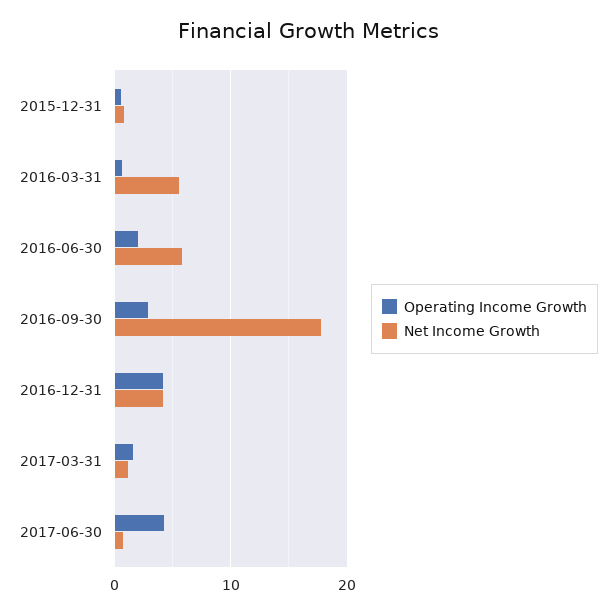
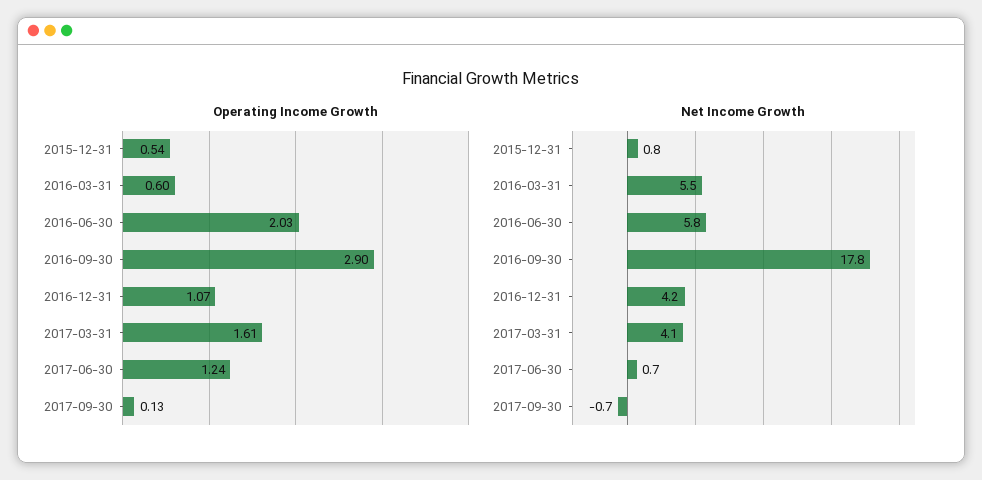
Operating Income Growth, 2016-12-31: 4 -> 1.07
Net Income Growth, 2017-03-31: 1 -> 4.1
Operating Income Growth, 2017-06-30: 4 -> 1.24
Operating Income Growth, 2017-09-30: none -> 0.13
Net Income Growth, 2017-09-30: none -> -0.7

